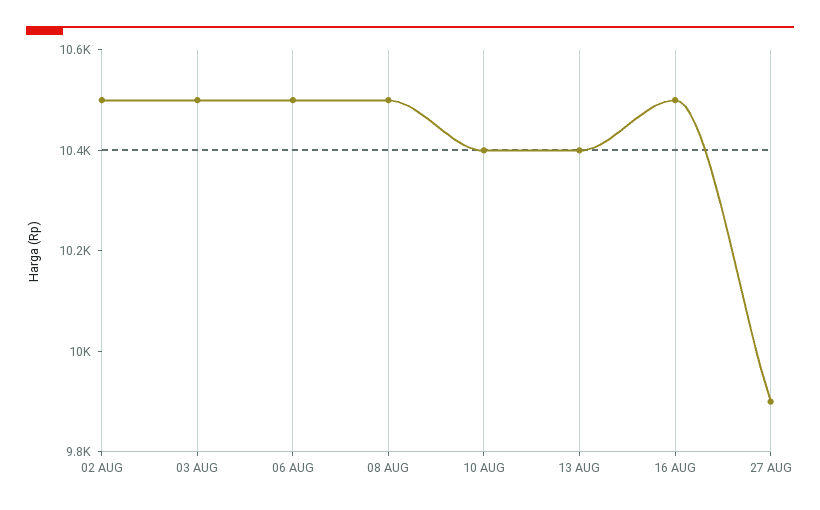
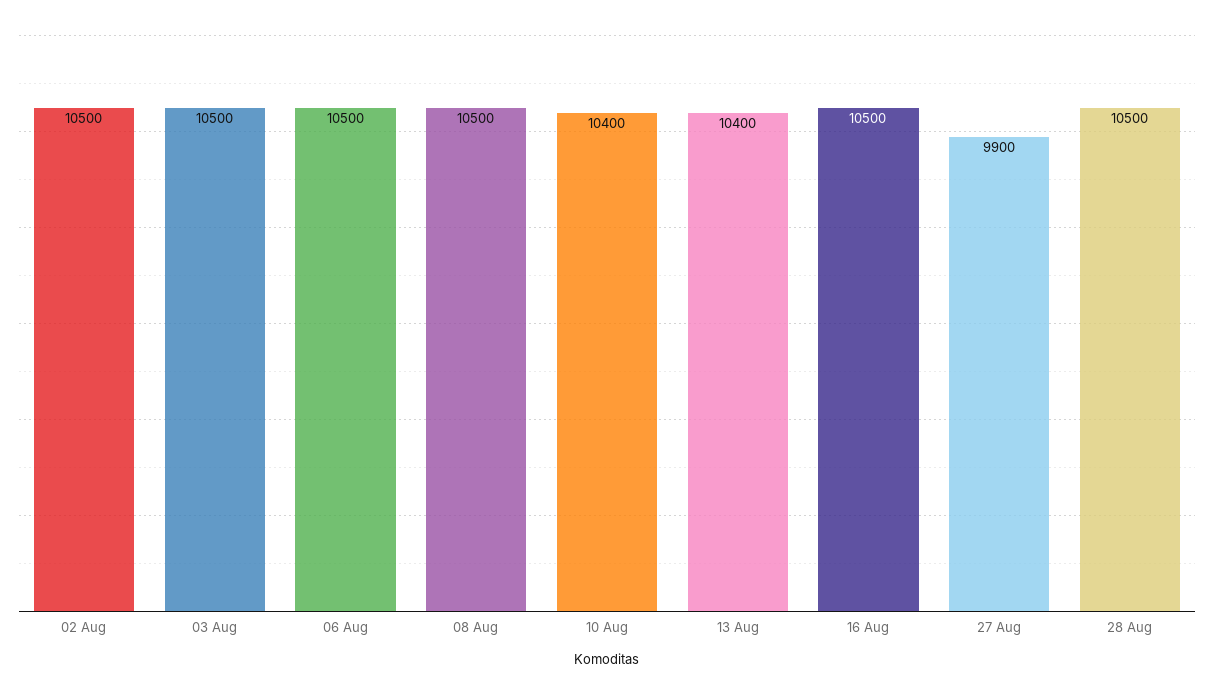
28 Aug: none -> 10500

